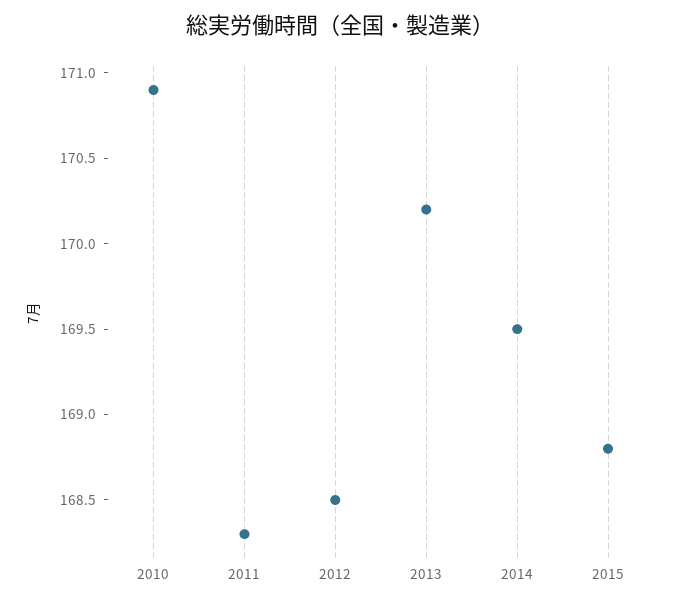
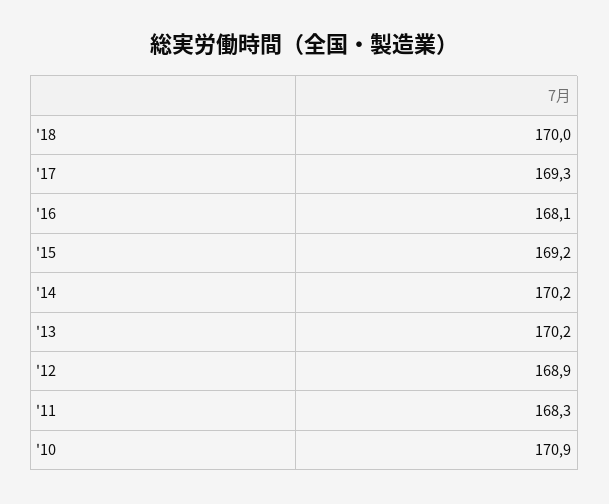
2012: 168.5 -> 168.9
2014: 169.5 -> 170.2
2015: 168.8 -> 169.2
'18: none -> 170
'17: none -> 169.3
'16: none -> 168.1

